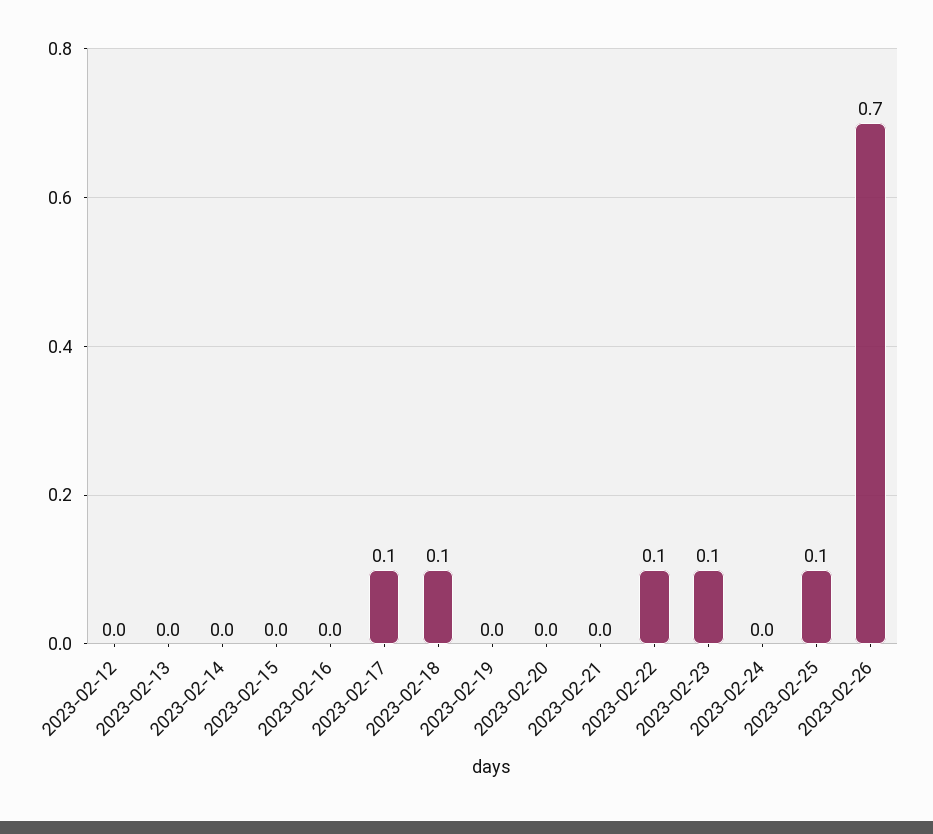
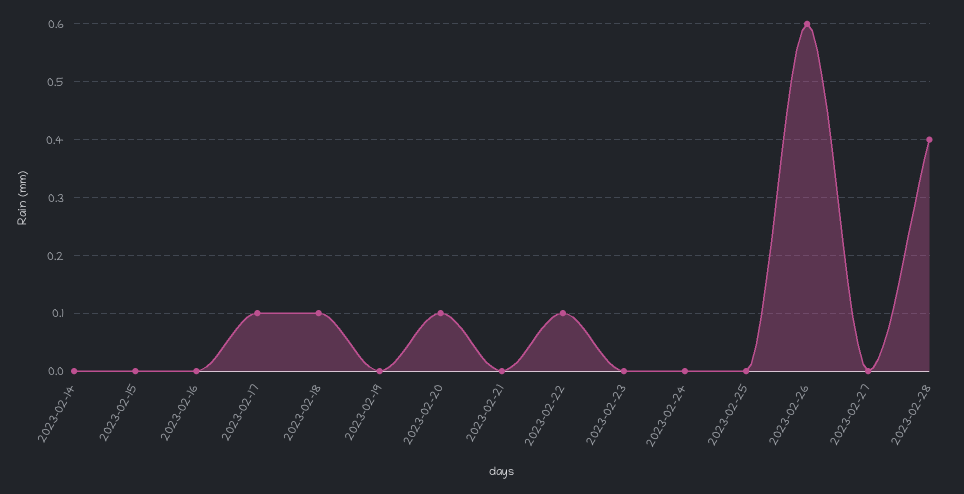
2023-02-12: 0 -> none
2023-02-13: 0 -> none
2023-02-20: 0 -> 0.1
2023-02-23: 0.1 -> 0
2023-02-25: 0.1 -> 0
2023-02-26: 0.7 -> 0.6
2023-02-27: none -> 0
2023-02-28: none -> 0.4

